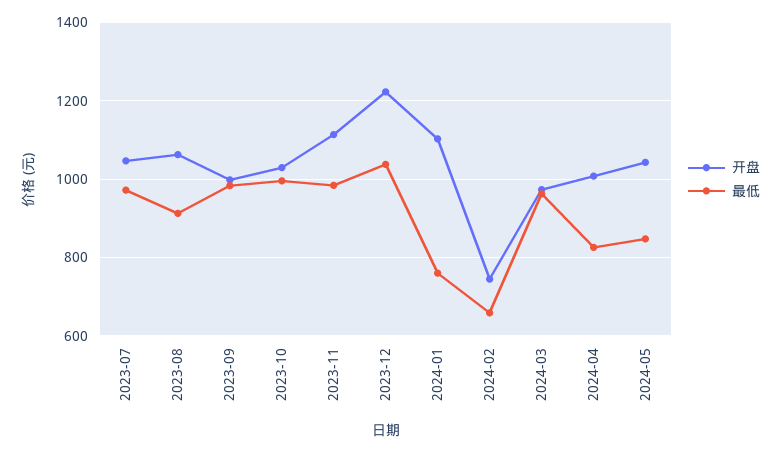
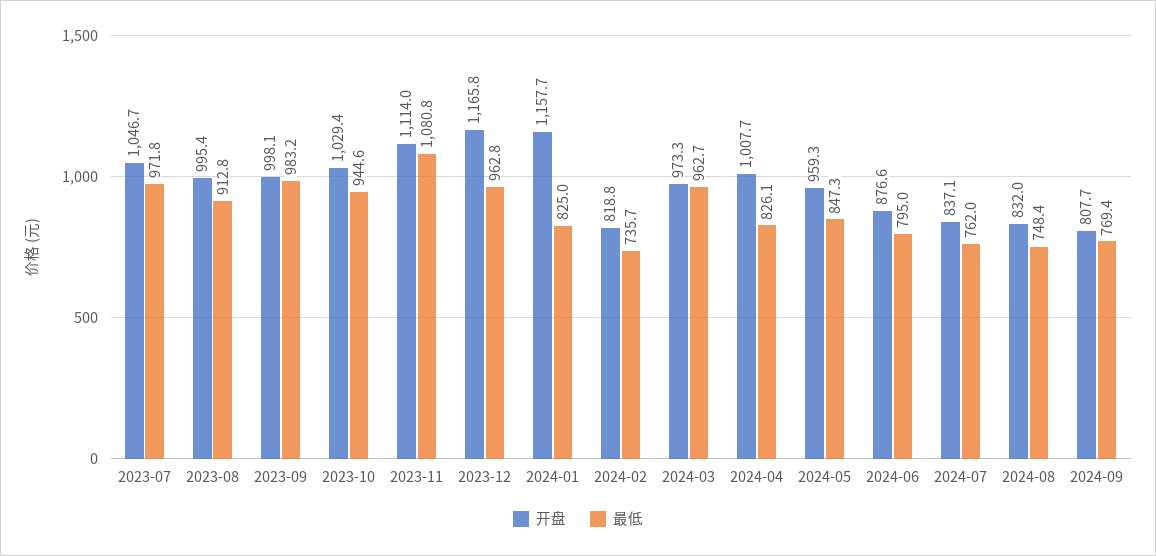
开盘, 2023-08: 1060 -> 995.4
最低, 2023-10: 1000 -> 944.6
最低, 2023-11: 980 -> 1080.8
开盘, 2023-12: 1220 -> 1165.8
最低, 2023-12: 1040 -> 962.8
开盘, 2024-01: 1100 -> 1157.7
最低, 2024-01: 760 -> 825
开盘, 2024-02: 740 -> 818.8
最低, 2024-02: 660 -> 735.7
开盘, 2024-05: 1040 -> 959.3
开盘, 2024-06: none -> 876.6
最低, 2024-06: none -> 795
开盘, 2024-07: none -> 837.1
最低, 2024-07: none -> 762
开盘, 2024-08: none -> 832
最低, 2024-08: none -> 748.4
开盘, 2024-09: none -> 807.7
最低, 2024-09: none -> 769.4

